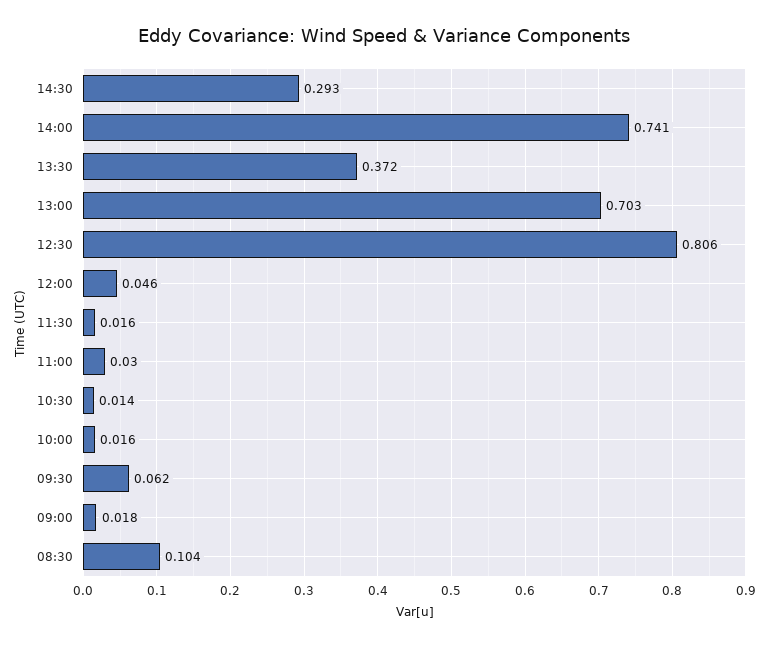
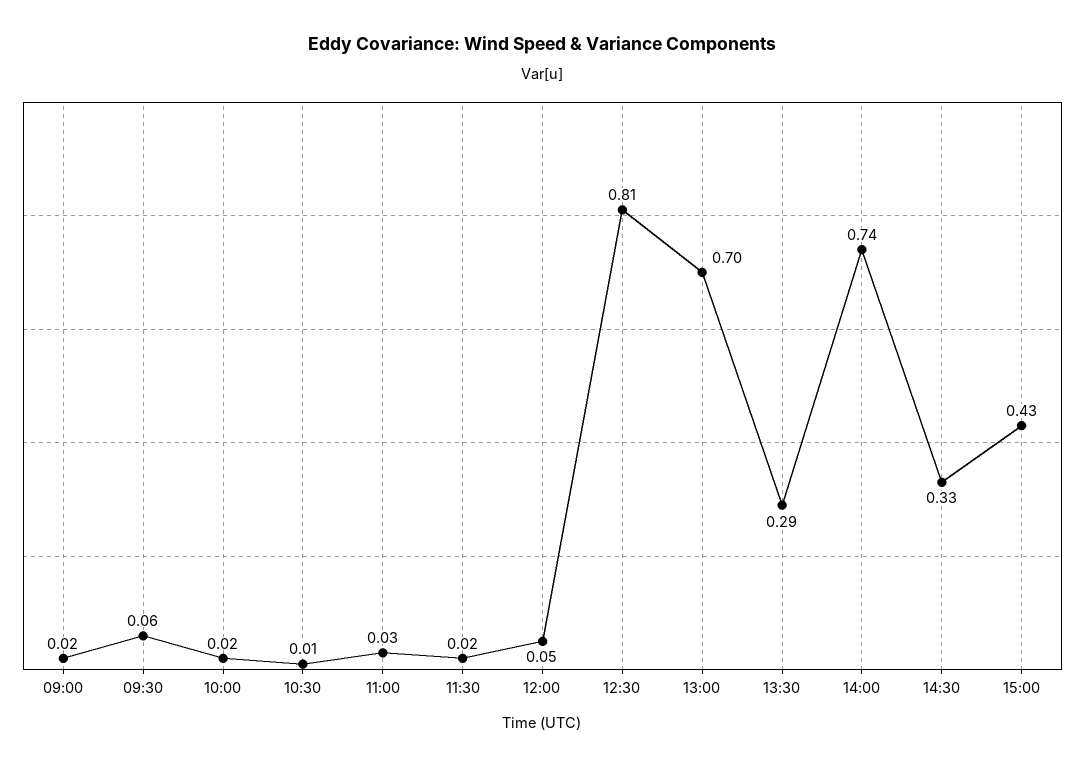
14:30: 0.293 -> 0.33
13:30: 0.372 -> 0.29
08:30: 0.104 -> none
15:00: none -> 0.43

